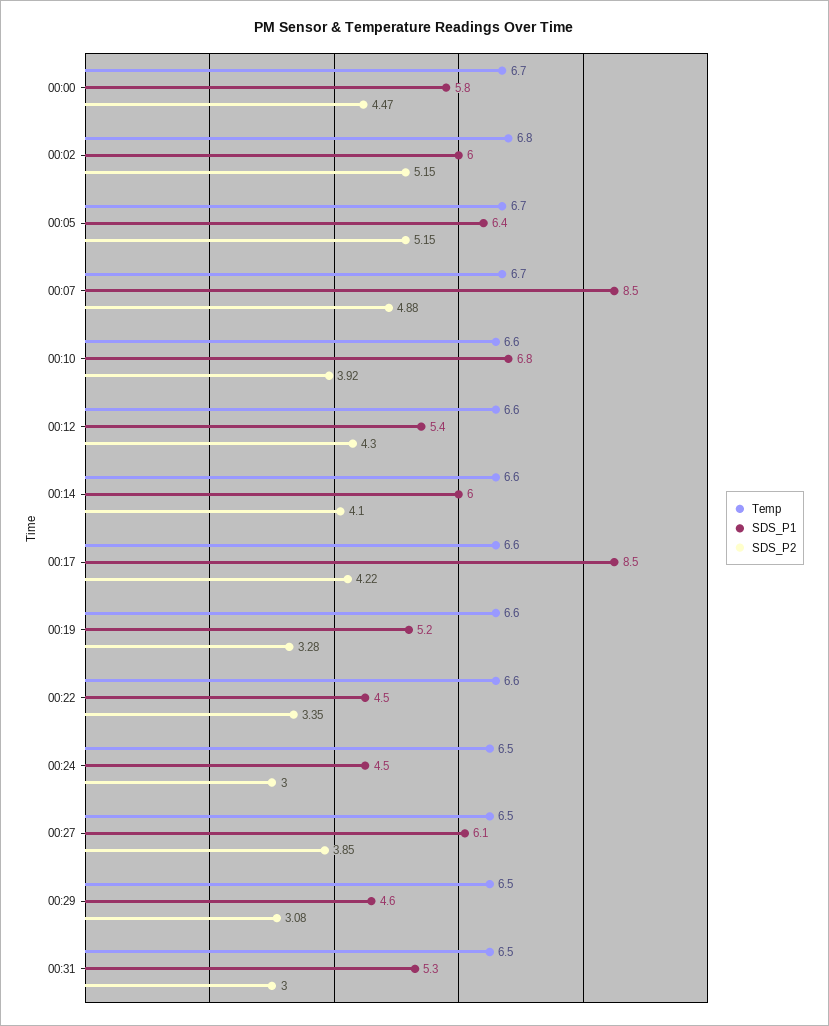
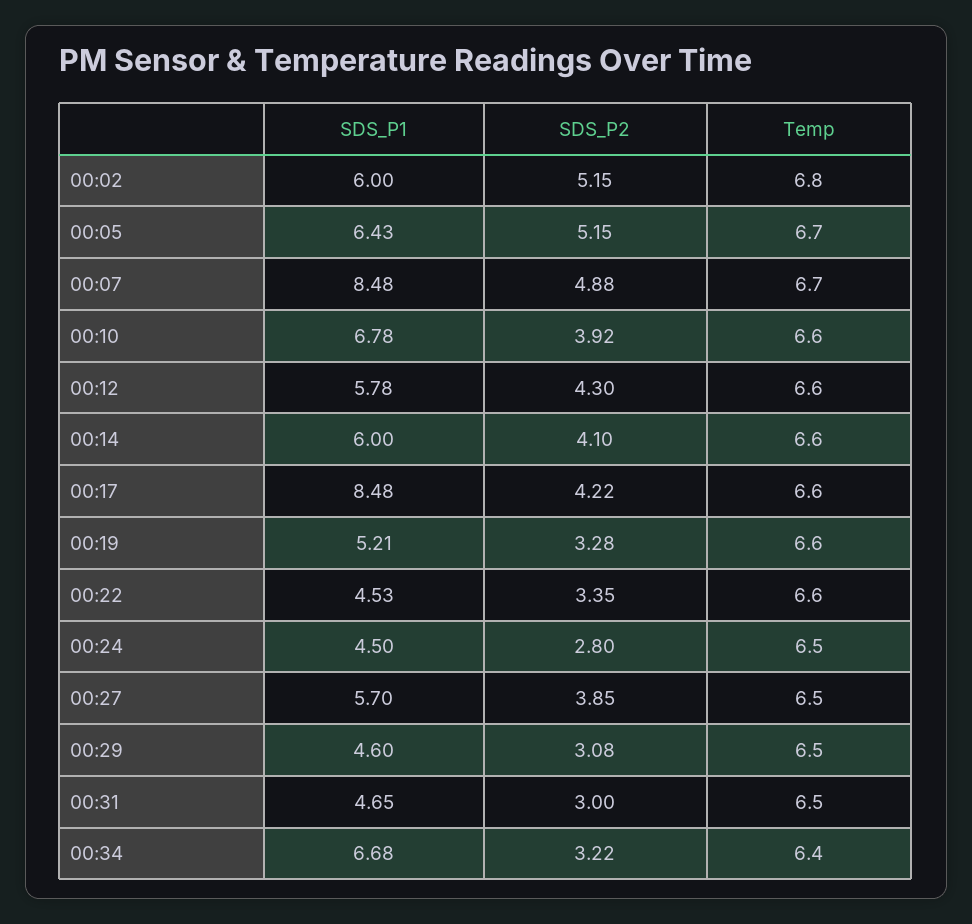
Temp, 00:00: 6.7 -> none
SDS_P1, 00:00: 5.8 -> none
SDS_P2, 00:00: 4.47 -> none
SDS_P1, 00:12: 5.4 -> 5.78
SDS_P2, 00:24: 3 -> 2.8
SDS_P1, 00:27: 6.1 -> 5.7
SDS_P1, 00:31: 5.3 -> 4.65
SDS_P1, 00:34: none -> 6.68
SDS_P2, 00:34: none -> 3.22
Temp, 00:34: none -> 6.4

